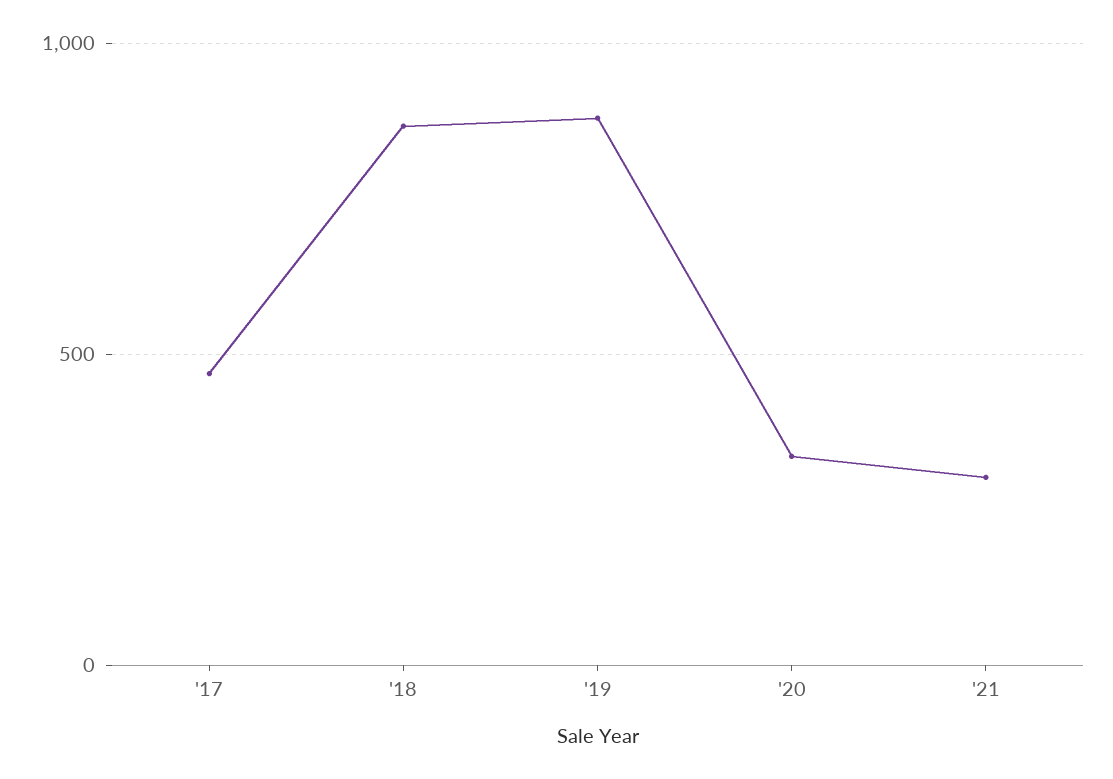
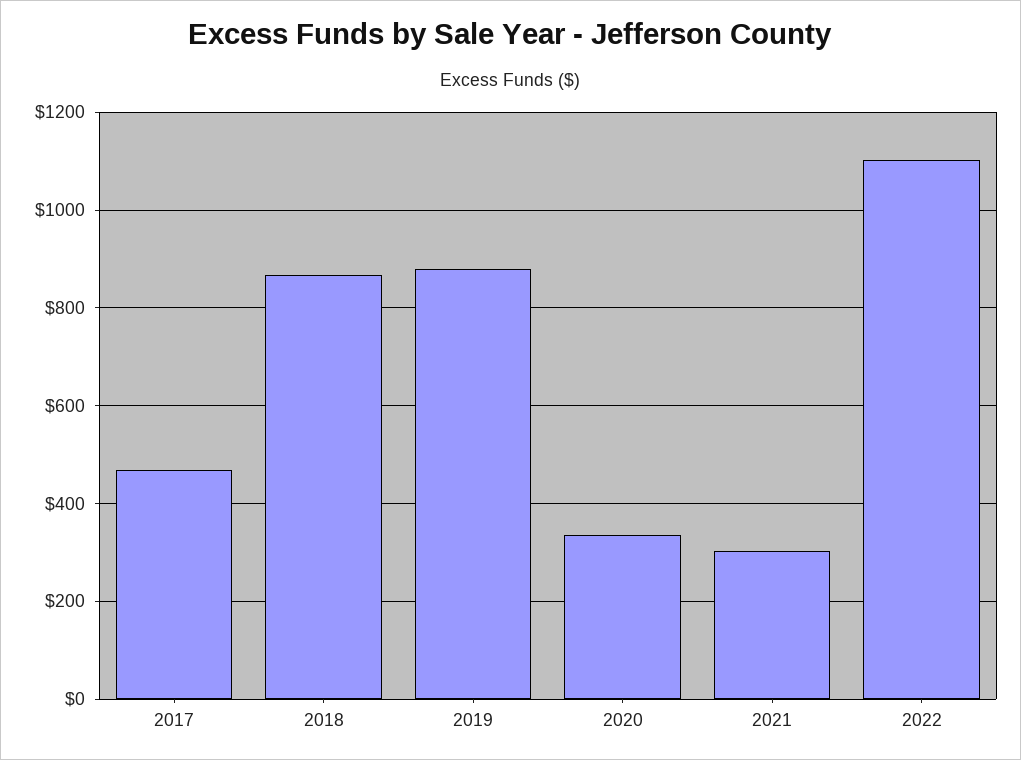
2022: none -> 1100

